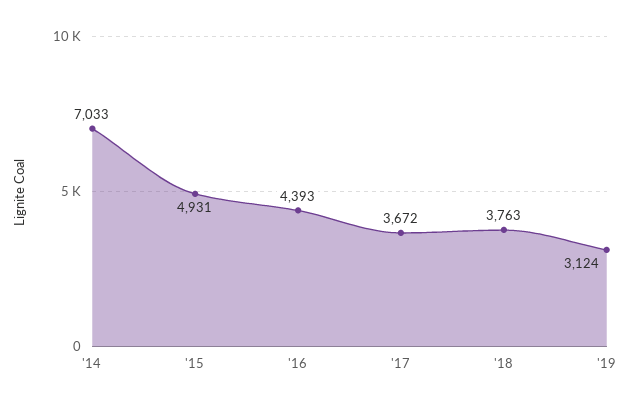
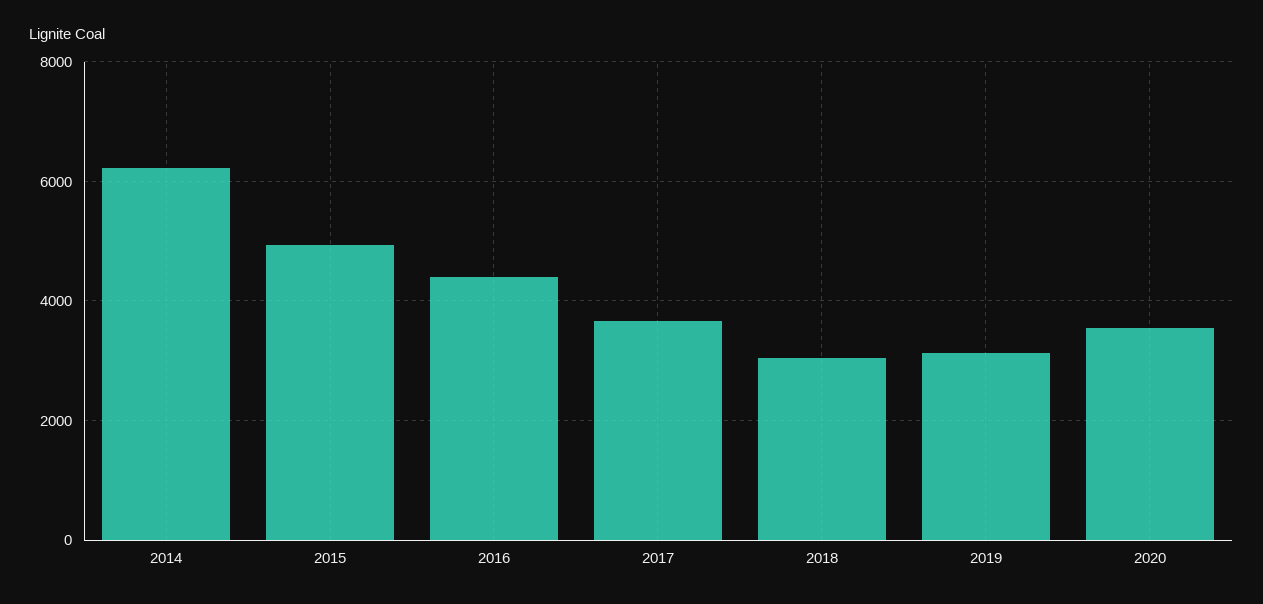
'14: 7033 -> 6200
'18: 3763 -> 3000
2020: none -> 3600

